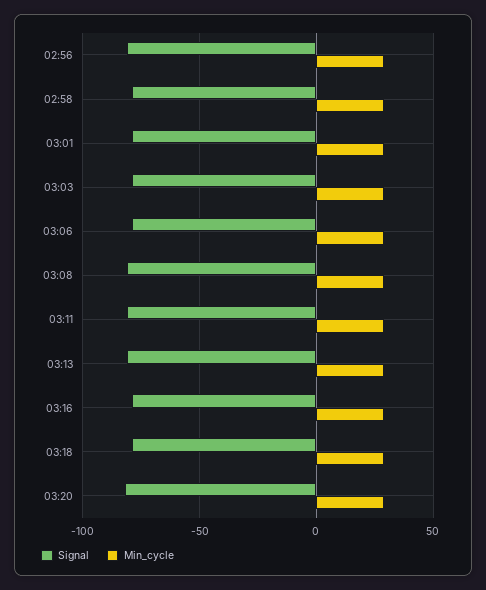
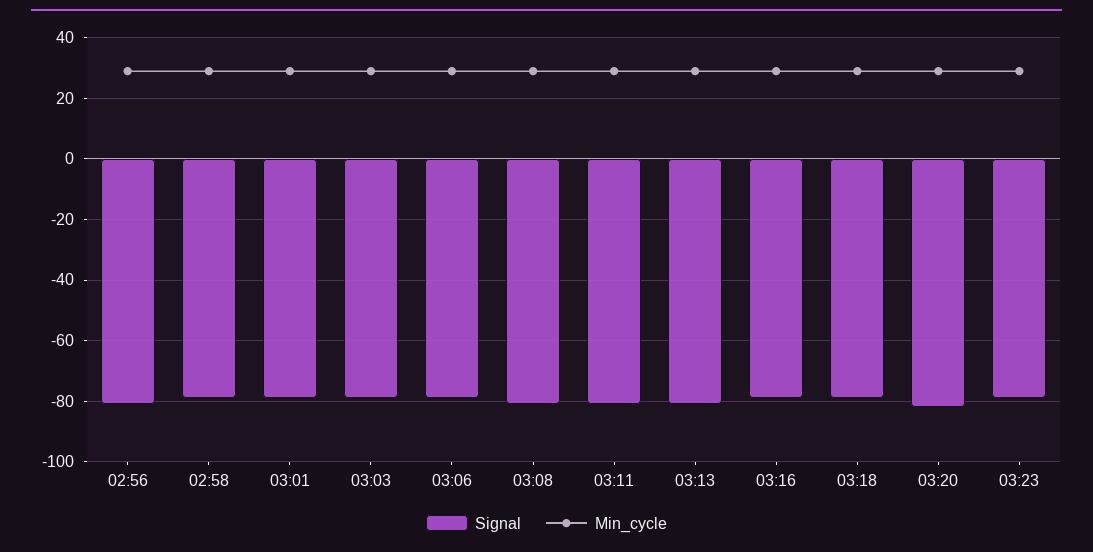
Signal, 03:23: none -> -80
Min_cycle, 03:23: none -> 30

